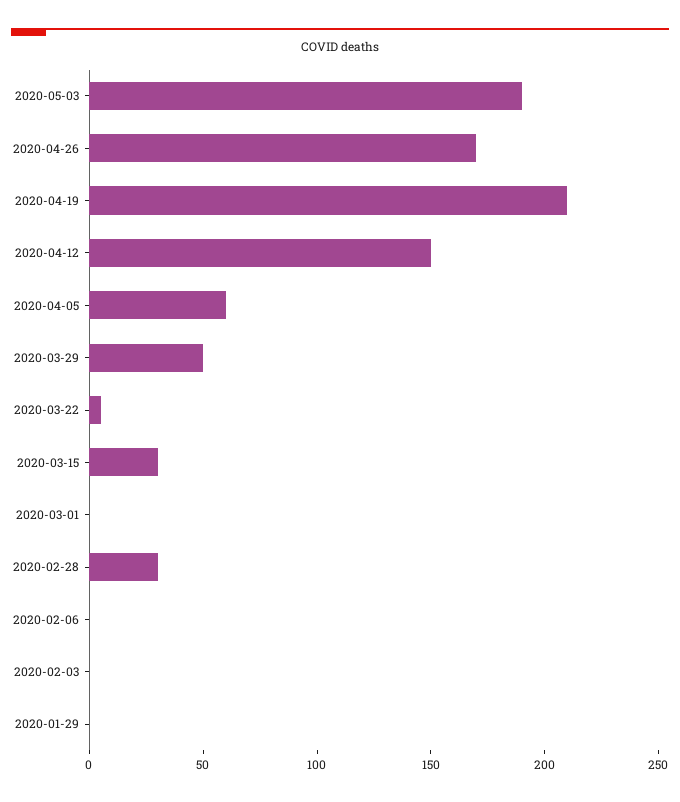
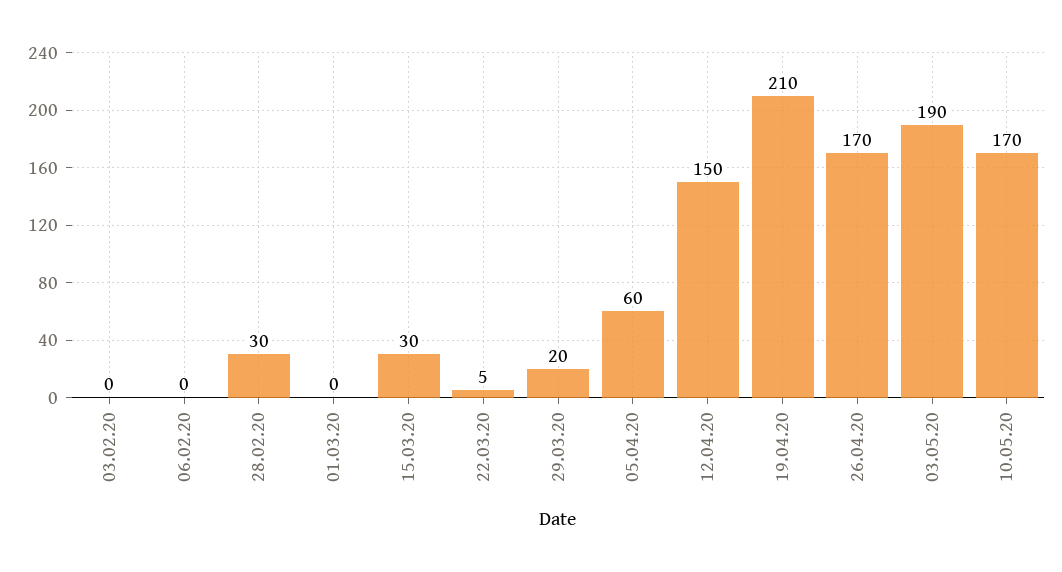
2020-03-29: 50 -> 20
2020-01-29: 0 -> none
10.05.20: none -> 170

